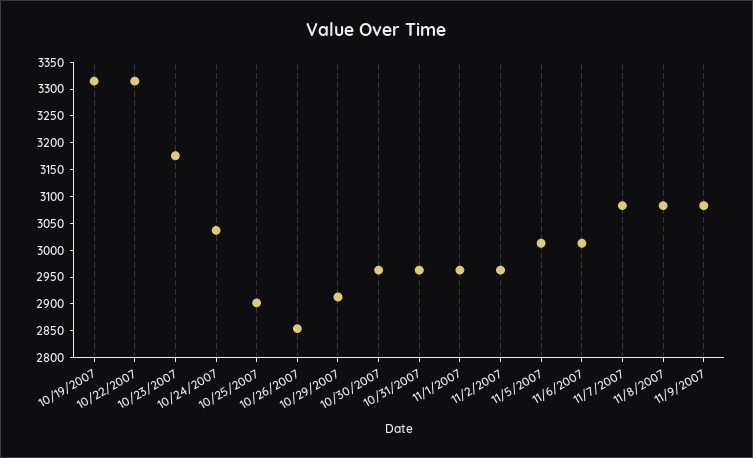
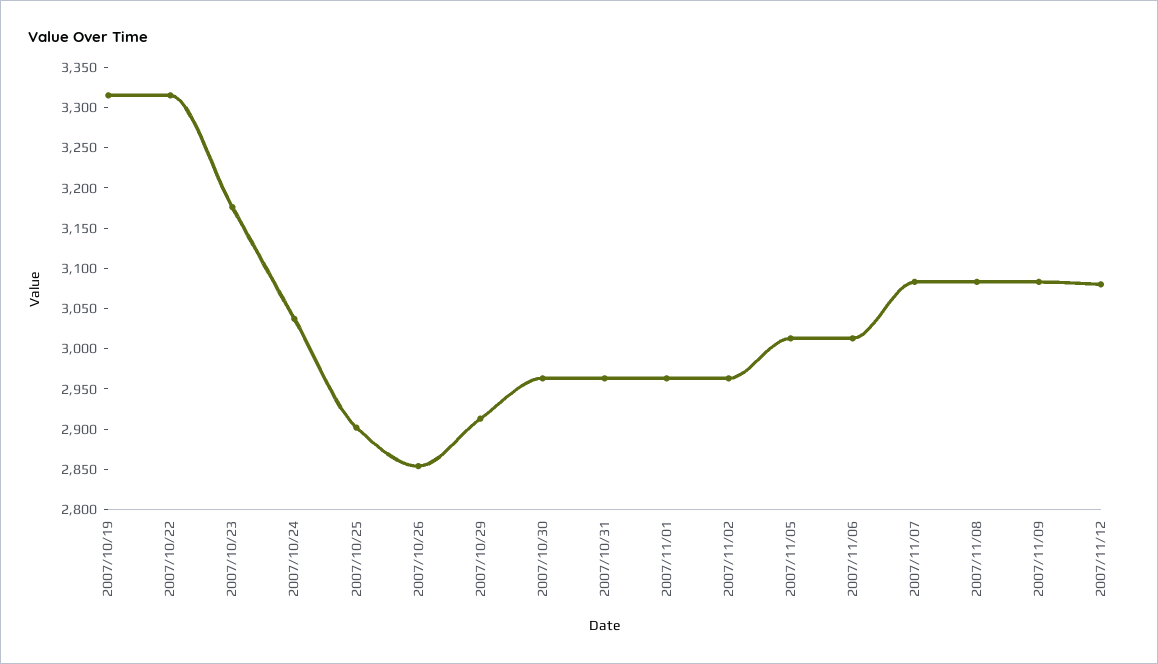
2007/11/12: none -> 3080

